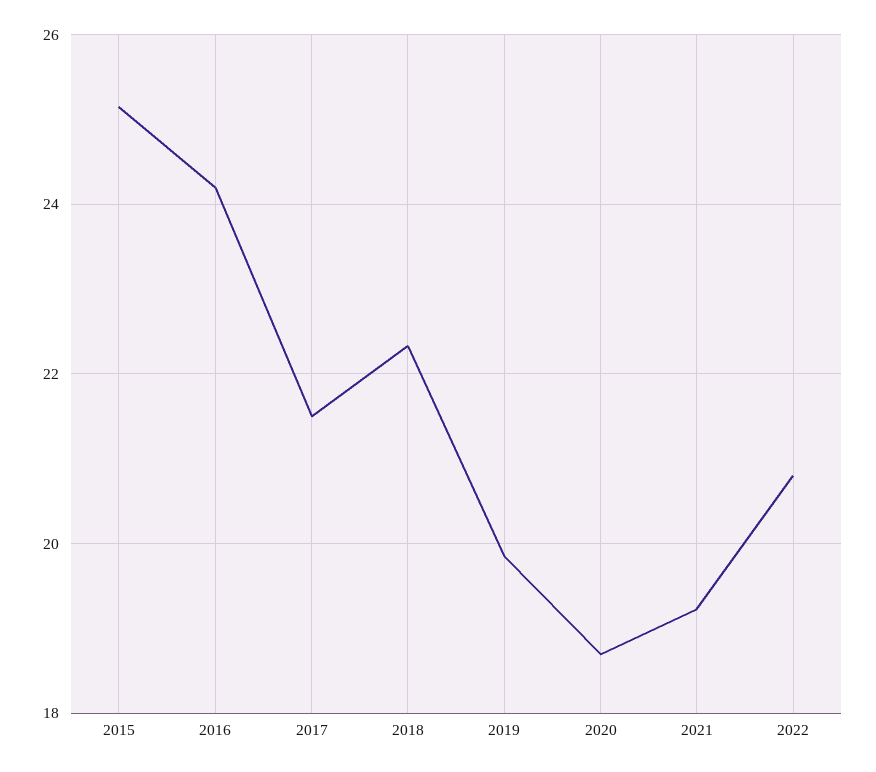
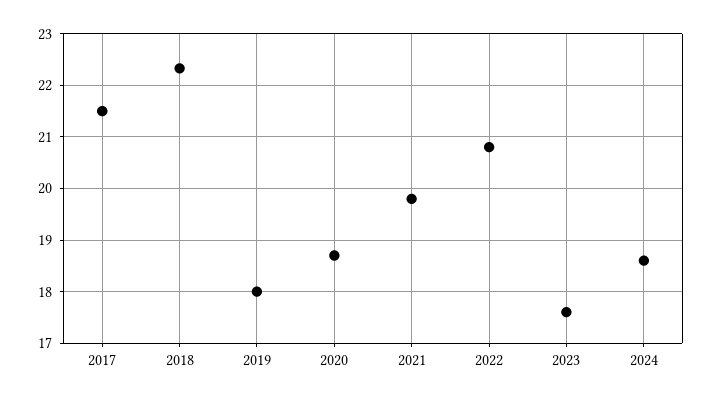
2015: 25.2 -> none
2016: 24.2 -> none
2019: 19.8 -> 18
2021: 19.2 -> 19.8
2023: none -> 17.6
2024: none -> 18.6

